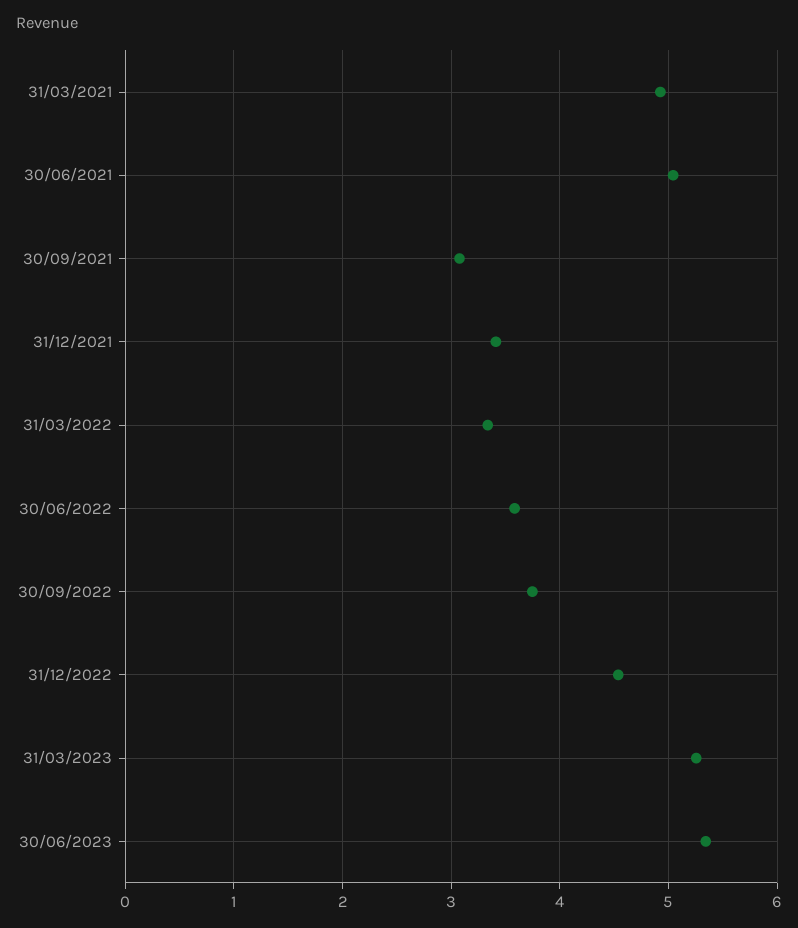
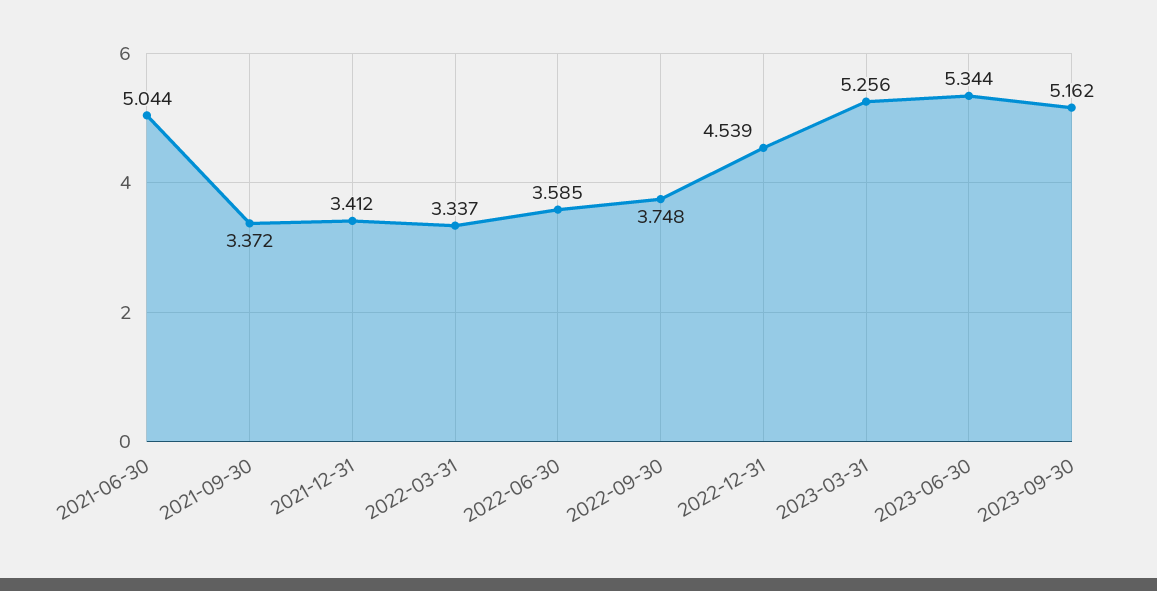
31/03/2021: 4.9 -> none
30/09/2021: 3.1 -> 3.372
2023-09-30: none -> 5.162

